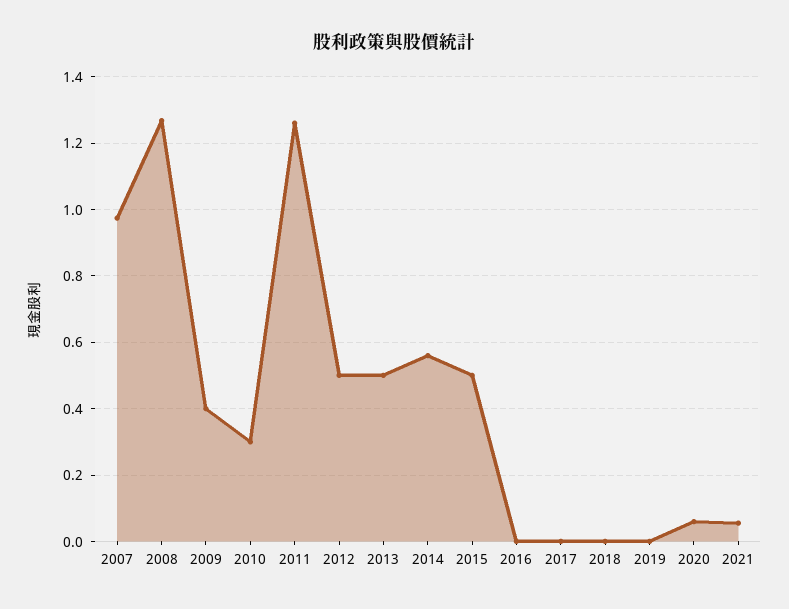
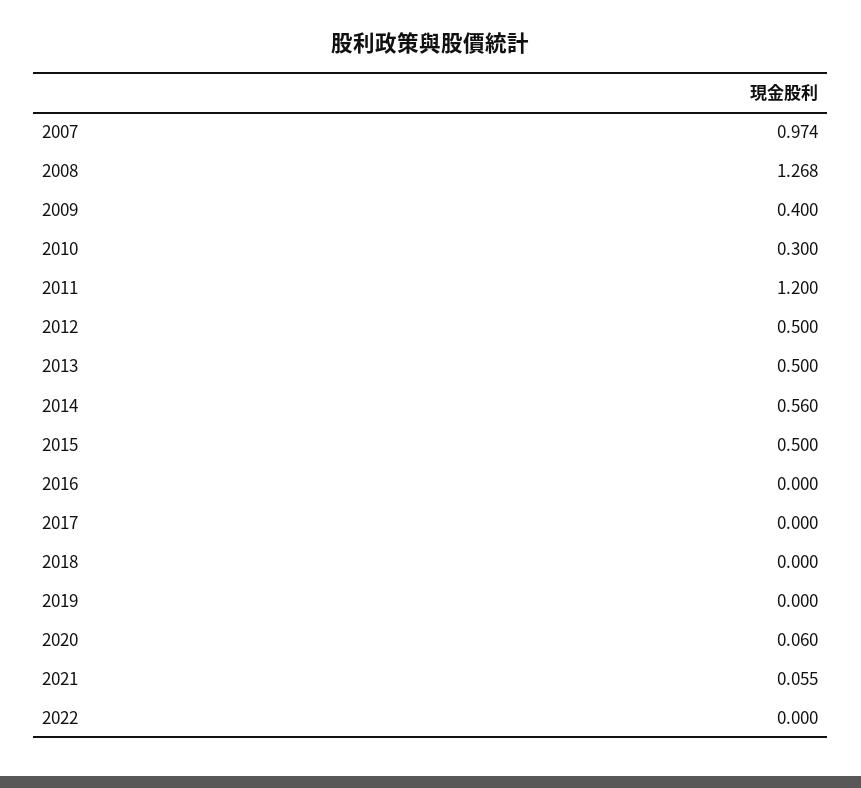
2011: 1.26 -> 1.2
2022: none -> 0

